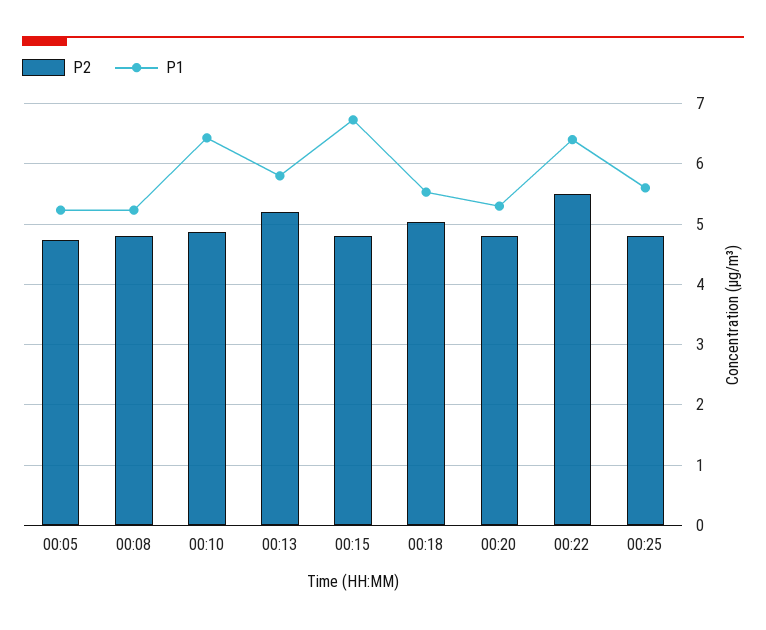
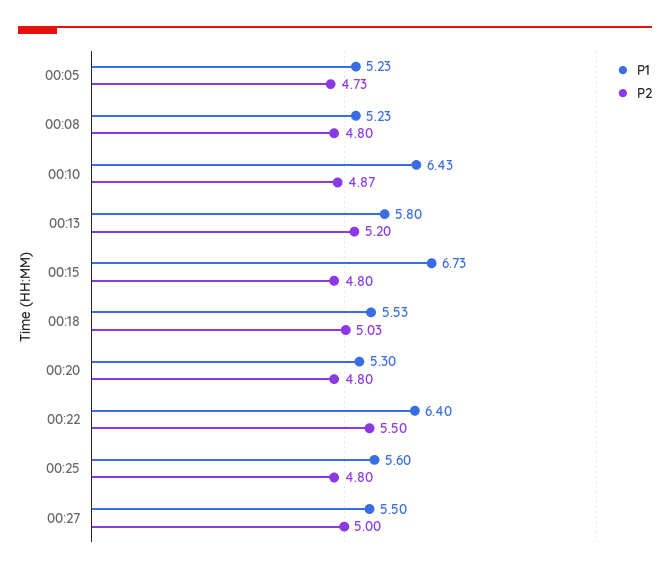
P1, 00:27: none -> 5.5
P2, 00:27: none -> 5

